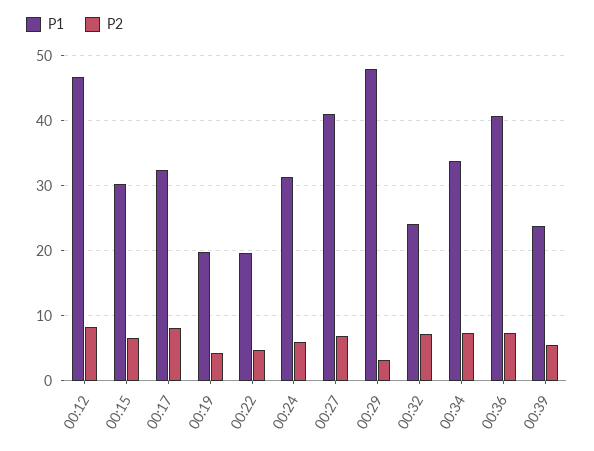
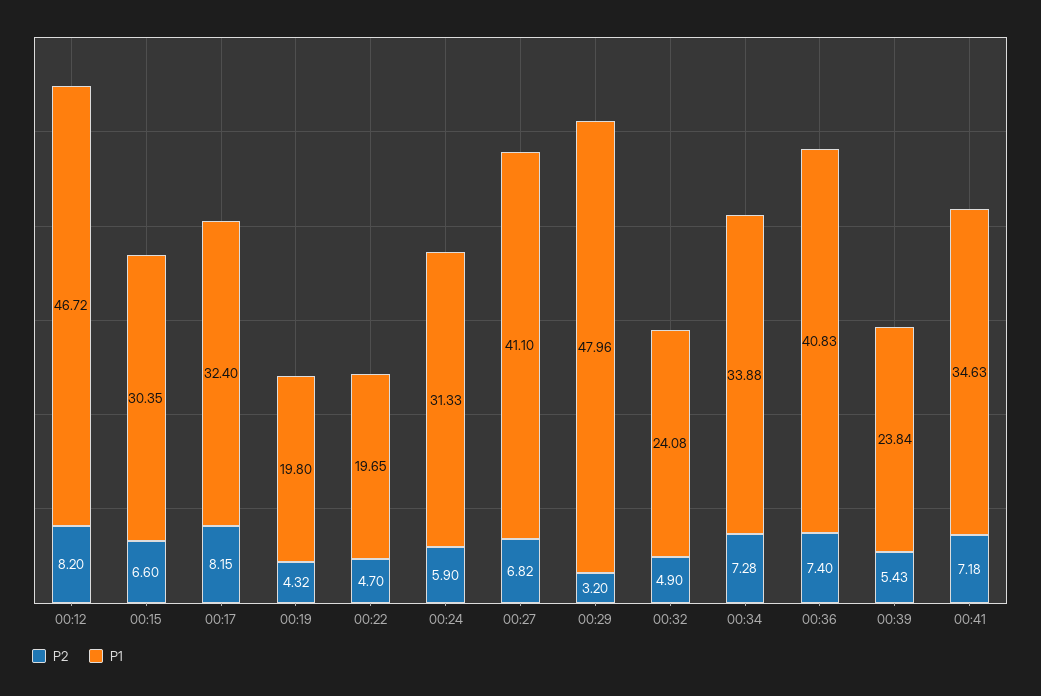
P2, 00:32: 7 -> 4.9
P2, 00:41: none -> 7.18
P1, 00:41: none -> 34.63

